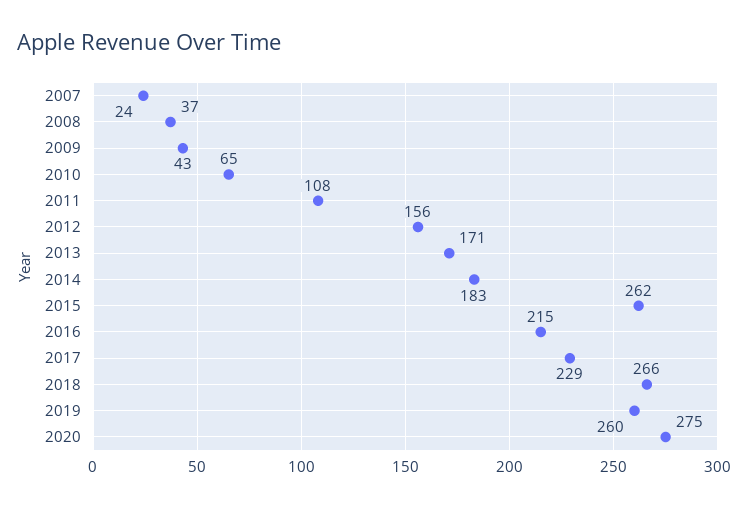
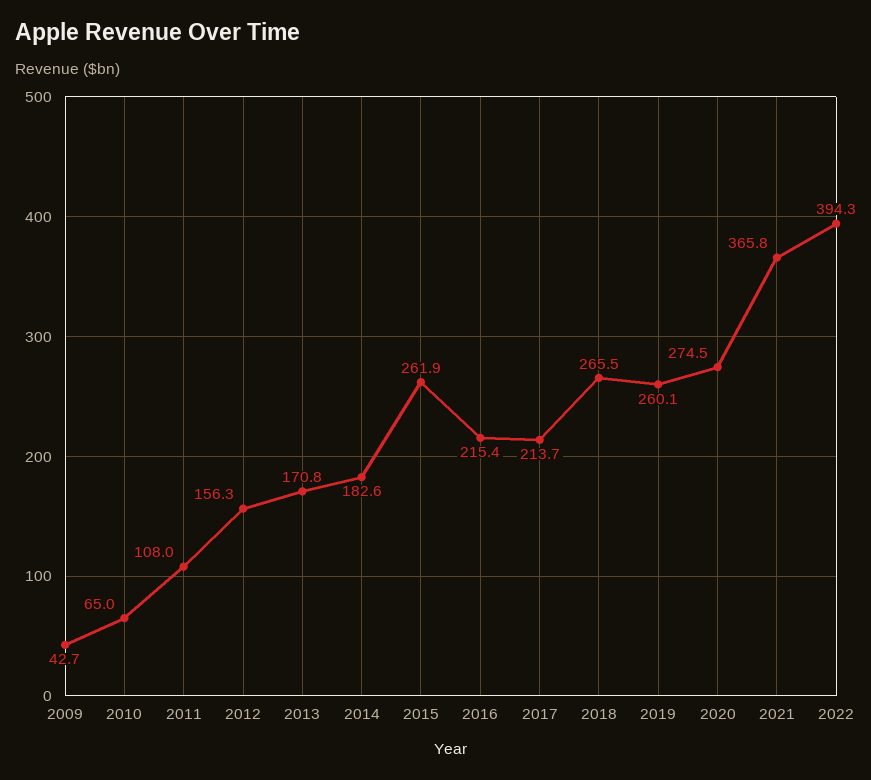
2007: 24 -> none
2008: 37 -> none
2017: 229 -> 213.7
2021: none -> 365.8
2022: none -> 394.3

